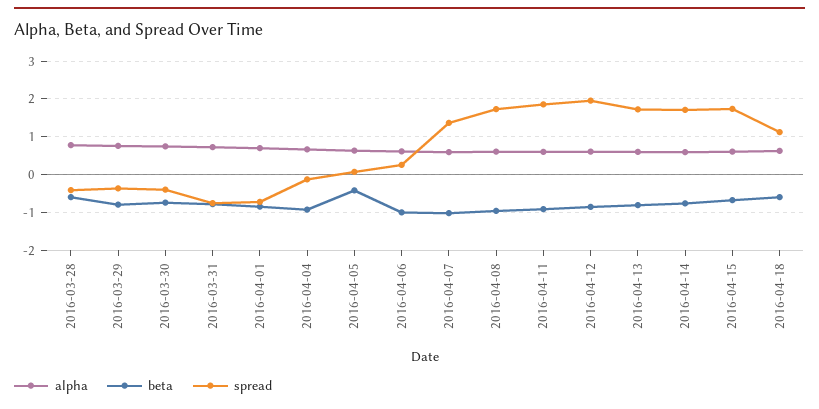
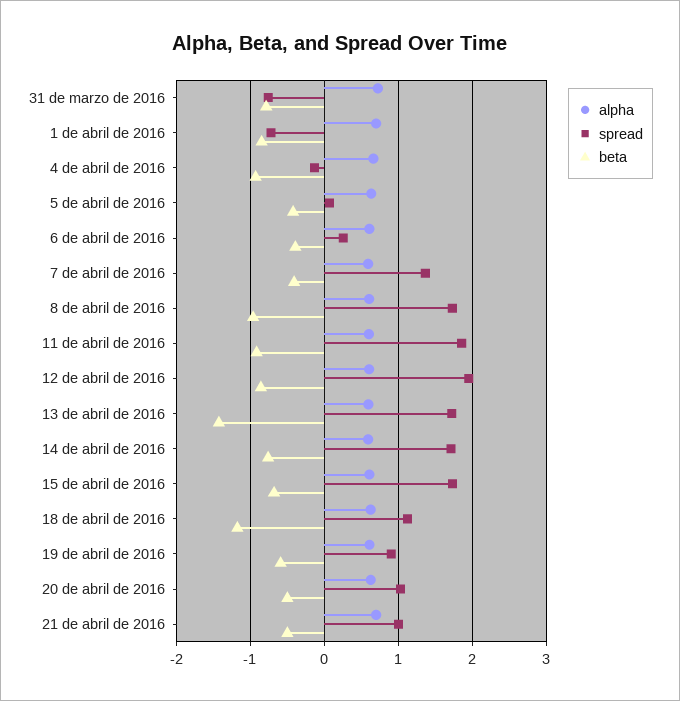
alpha, 2016-03-28: 0.8 -> none
beta, 2016-03-28: -0.6 -> none
spread, 2016-03-28: -0.4 -> none
alpha, 2016-03-29: 0.8 -> none
beta, 2016-03-29: -0.8 -> none
spread, 2016-03-29: -0.4 -> none
alpha, 2016-03-30: 0.8 -> none
beta, 2016-03-30: -0.8 -> none
spread, 2016-03-30: -0.4 -> none
beta, 2016-04-06: -1 -> -0.4
beta, 2016-04-07: -1 -> -0.4
beta, 2016-04-13: -0.8 -> -1.4
beta, 2016-04-18: -0.6 -> -1.2
alpha, 19 de abril de 2016: none -> 0.6
spread, 19 de abril de 2016: none -> 0.9
beta, 19 de abril de 2016: none -> -0.6
alpha, 20 de abril de 2016: none -> 0.6
spread, 20 de abril de 2016: none -> 1
beta, 20 de abril de 2016: none -> -0.5
alpha, 21 de abril de 2016: none -> 0.7
spread, 21 de abril de 2016: none -> 1
beta, 21 de abril de 2016: none -> -0.5

